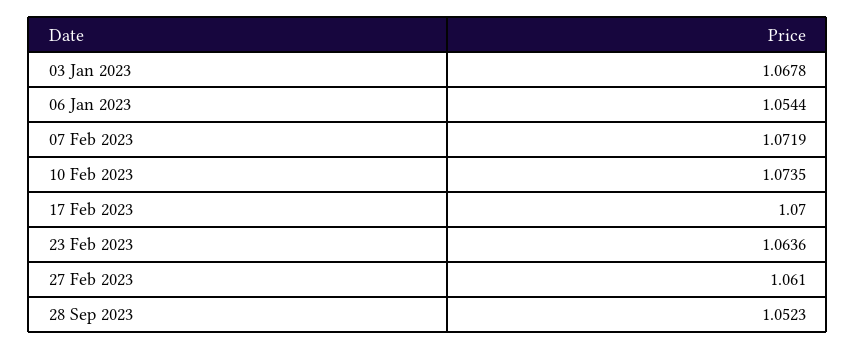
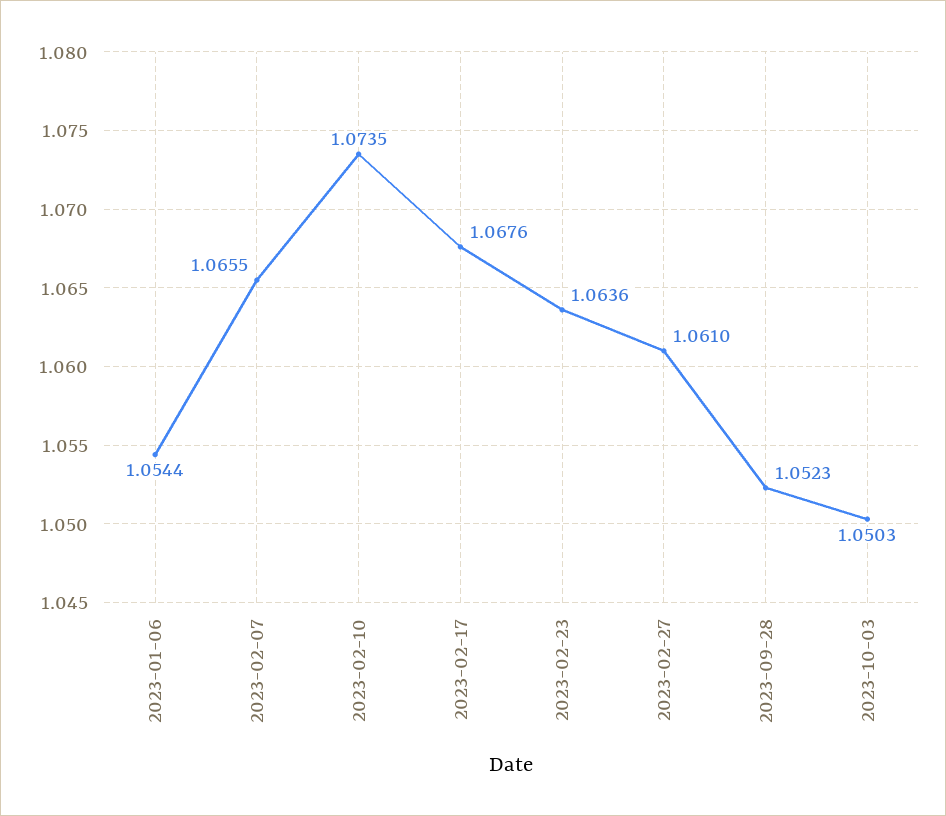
03 Jan 2023: 1.0678 -> none
07 Feb 2023: 1.0719 -> 1.0655
17 Feb 2023: 1.07 -> 1.0676
2023-10-03: none -> 1.0503

